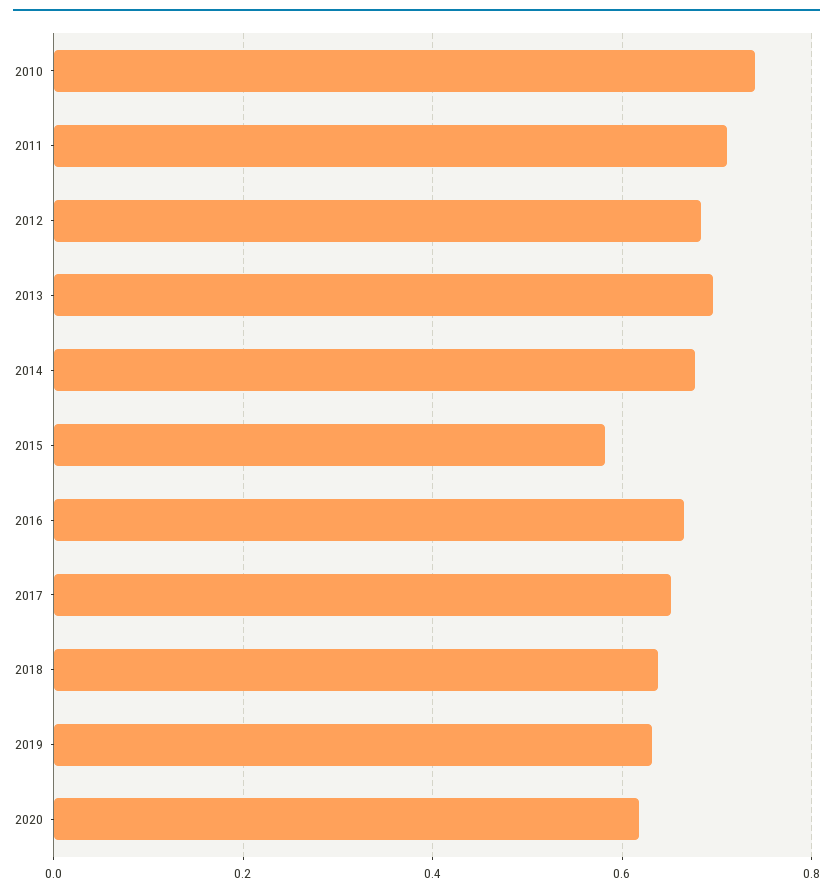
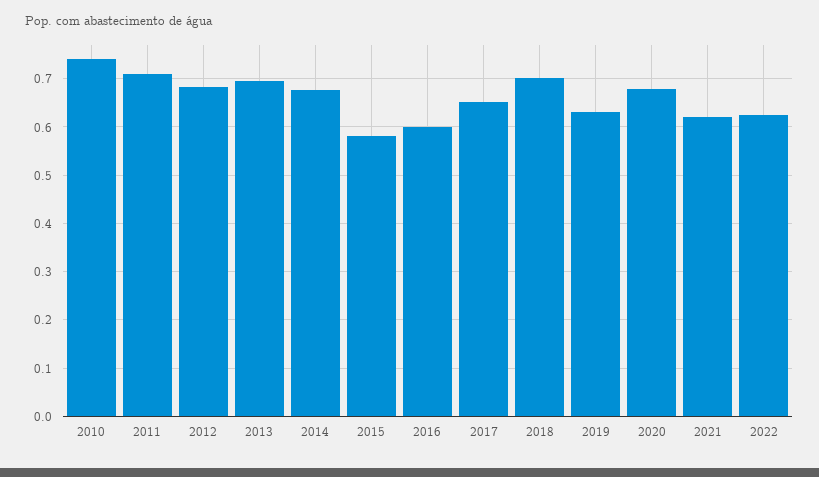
2016: 0.66 -> 0.6
2018: 0.64 -> 0.7
2020: 0.62 -> 0.68
2021: none -> 0.62
2022: none -> 0.62

